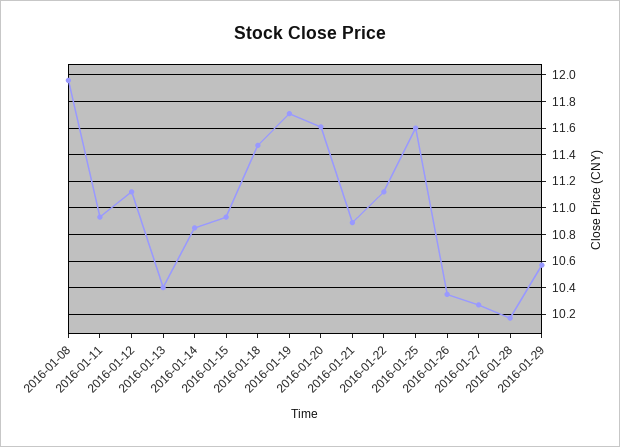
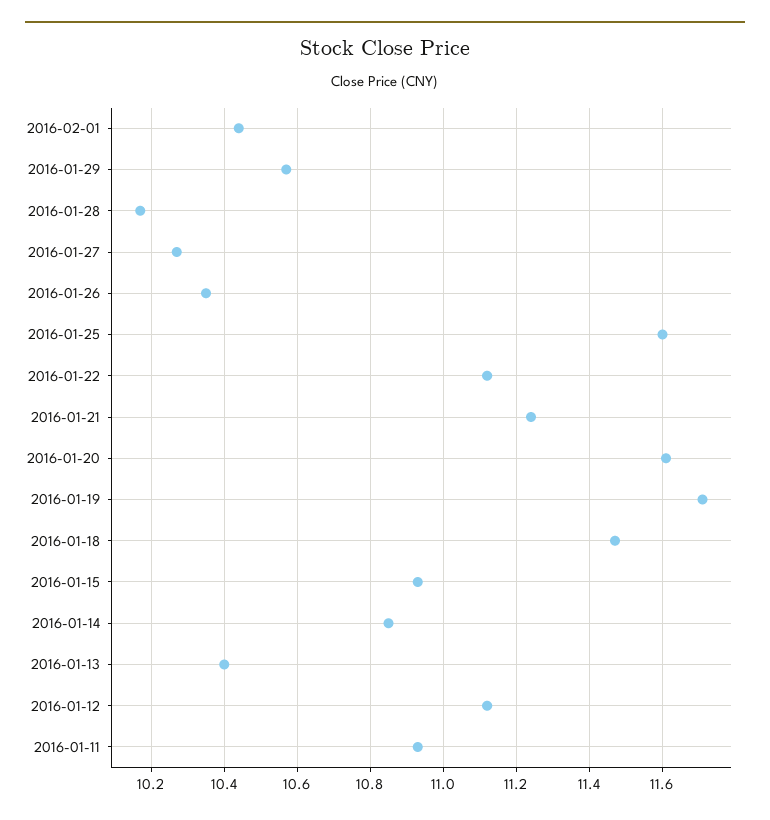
2016-01-08: 11.95 -> none
2016-01-21: 10.9 -> 11.25
2016-02-01: none -> 10.45

